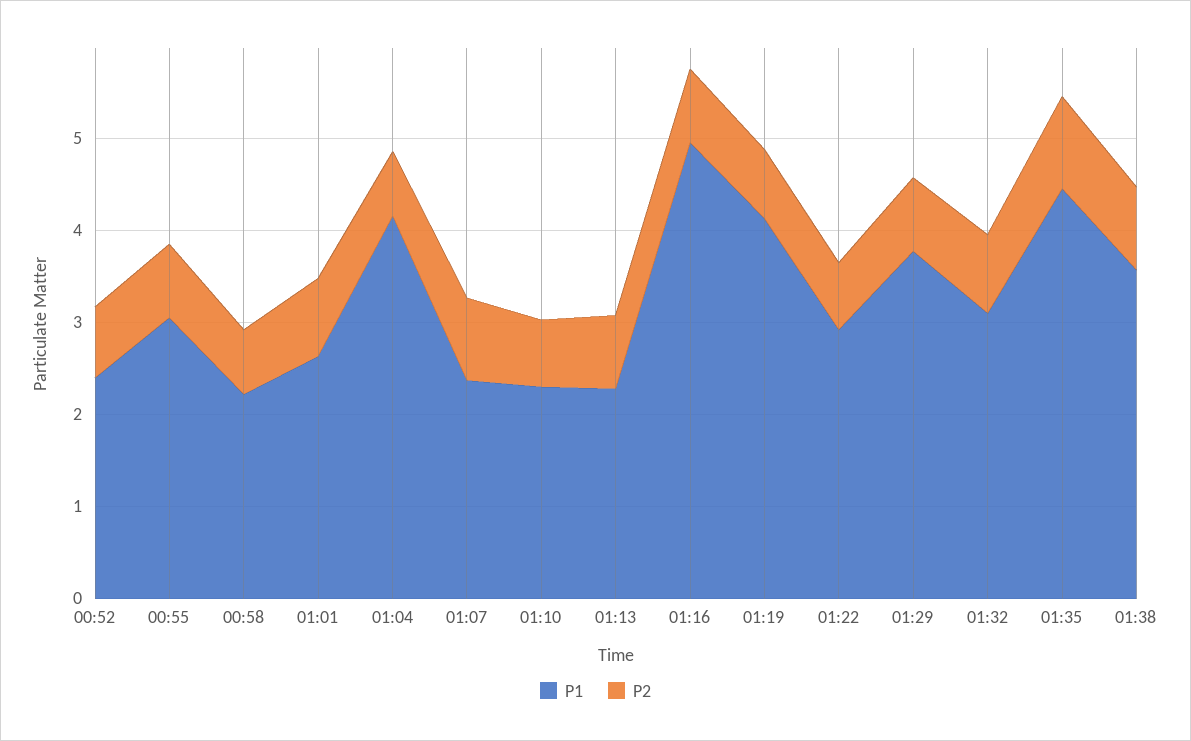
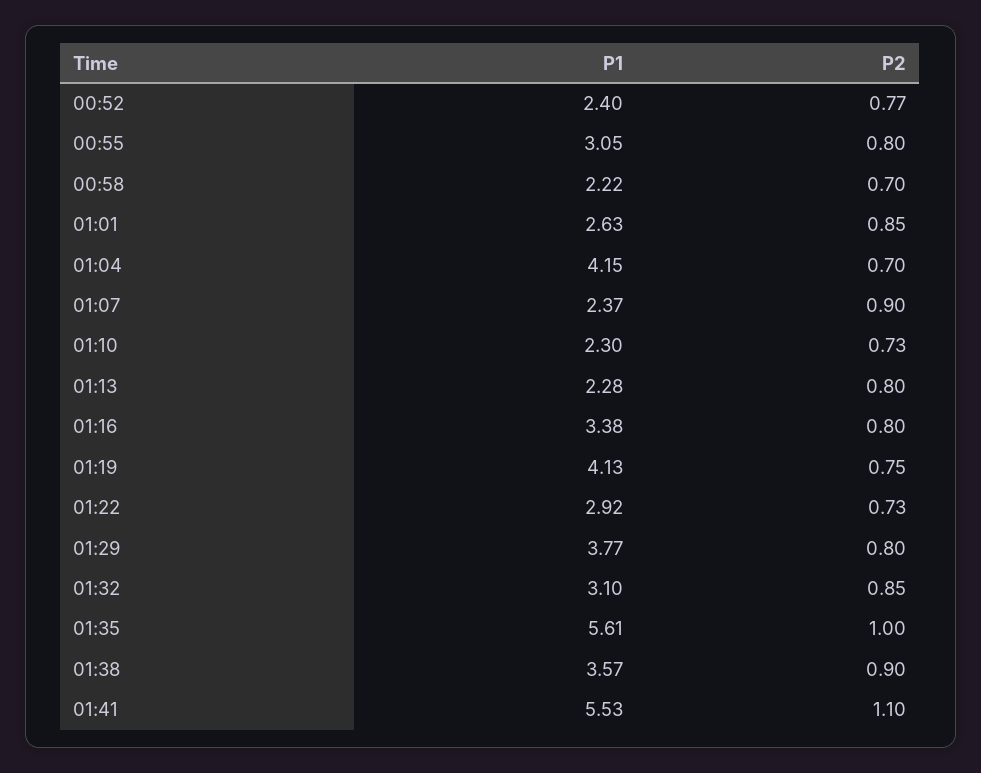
P1, 01:16: 5 -> 3.38
P1, 01:35: 4.4 -> 5.61
P1, 01:41: none -> 5.53
P2, 01:41: none -> 1.1

